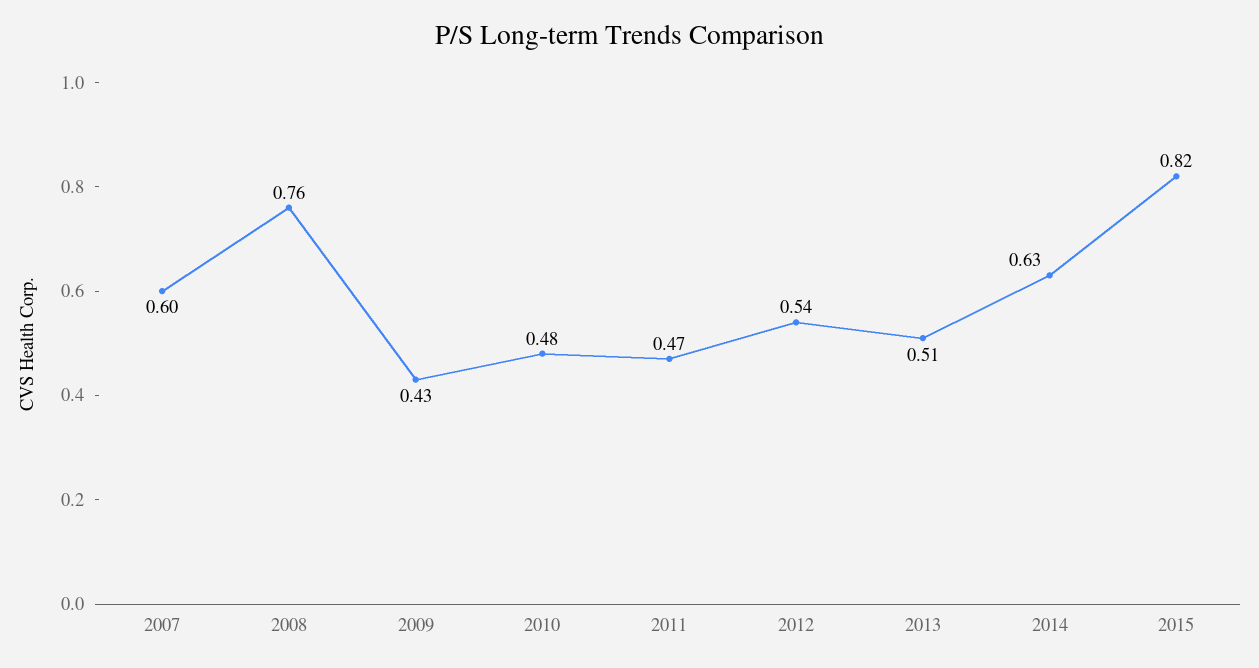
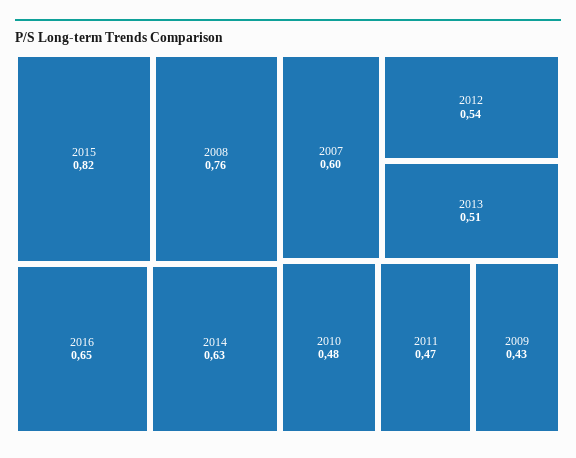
2016: none -> 0.65

